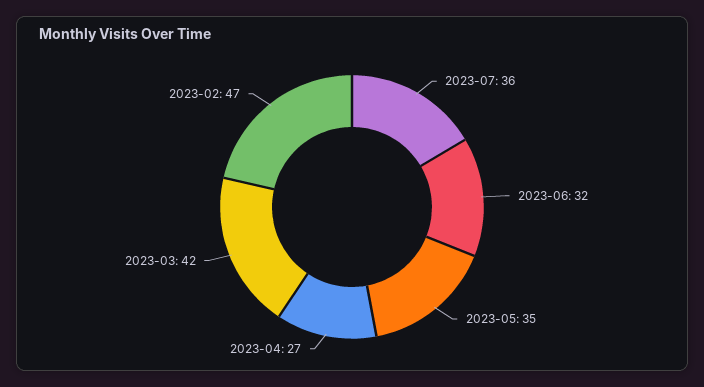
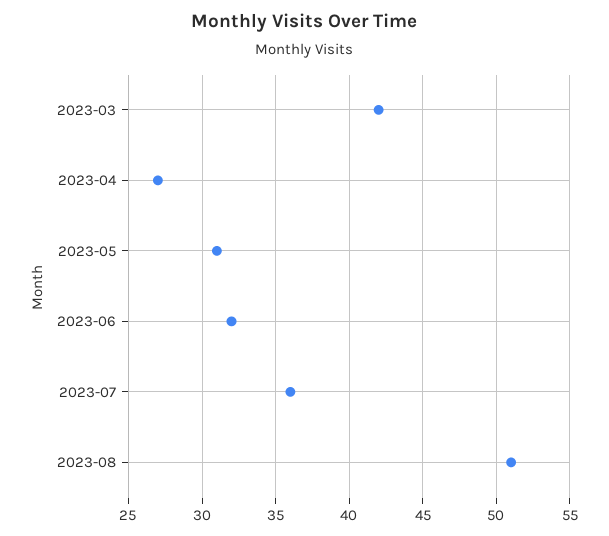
2023-05: 35 -> 31
2023-02: 47 -> none
2023-08: none -> 51

